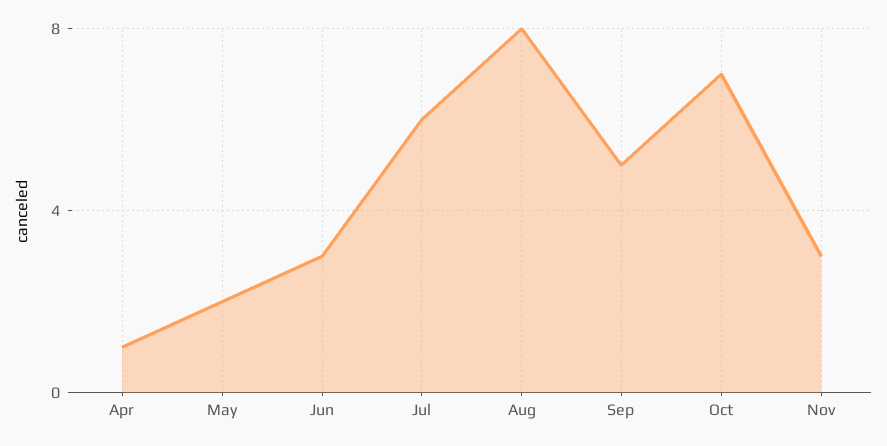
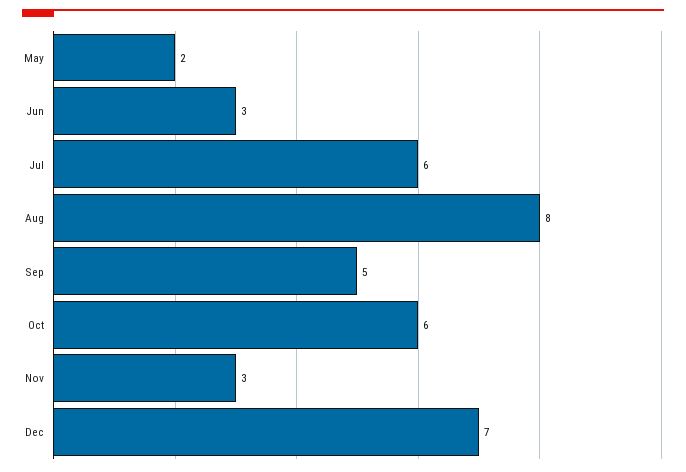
Apr: 1 -> none
Oct: 7 -> 6
Dec: none -> 7

